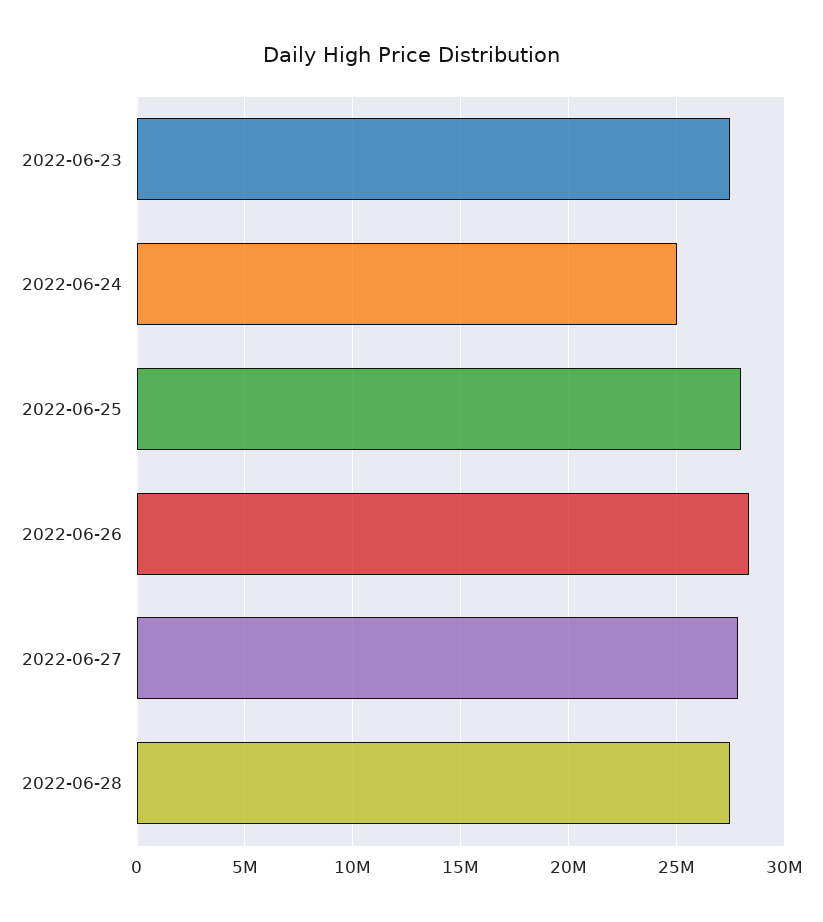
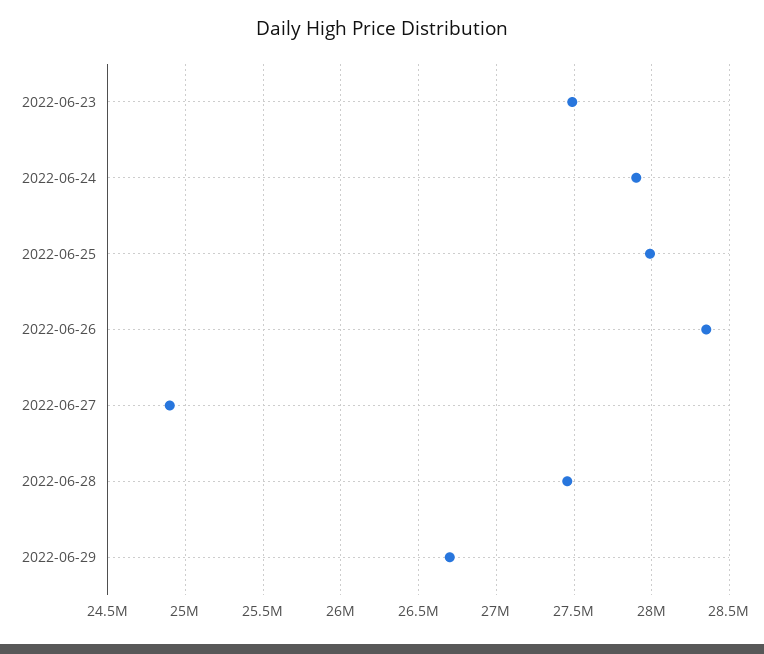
2022-06-24: 25000000 -> 27900000
2022-06-27: 28000000 -> 24900000
2022-06-29: none -> 26700000

